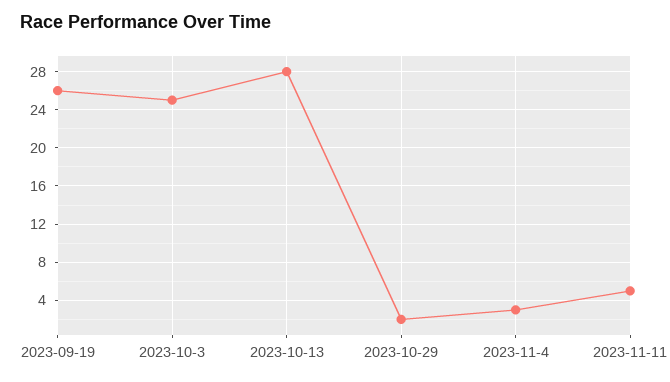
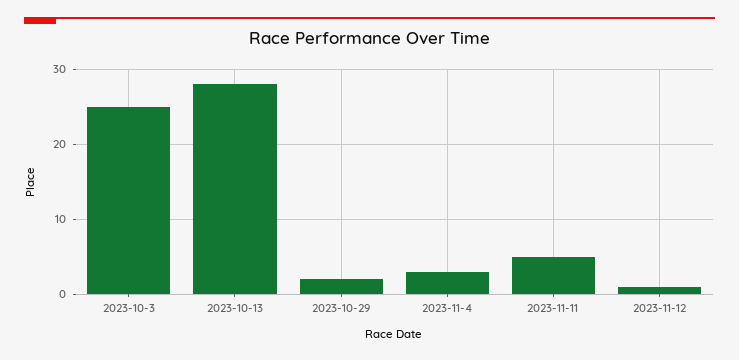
2023-09-19: 26 -> none
2023-11-12: none -> 1

